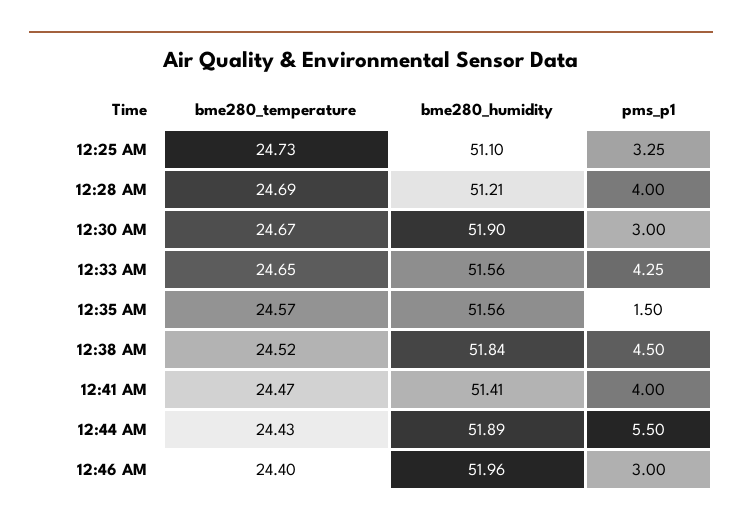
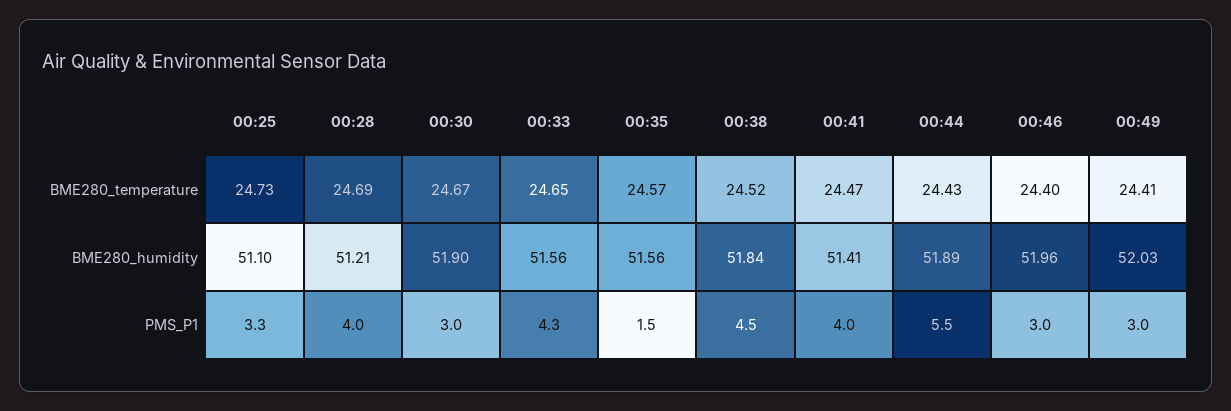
bme280_temperature, 00:49: none -> 24.41
bme280_humidity, 00:49: none -> 52.03
pms_p1, 00:49: none -> 3

